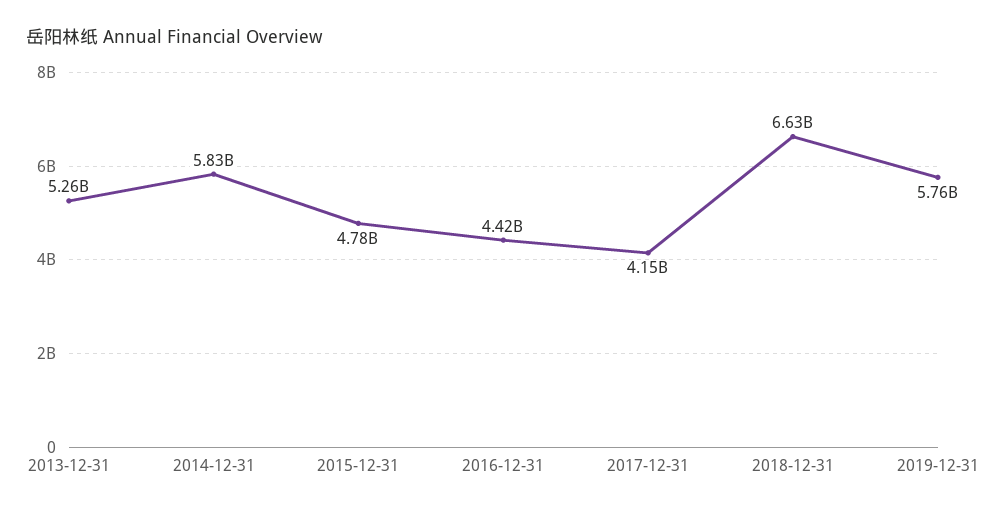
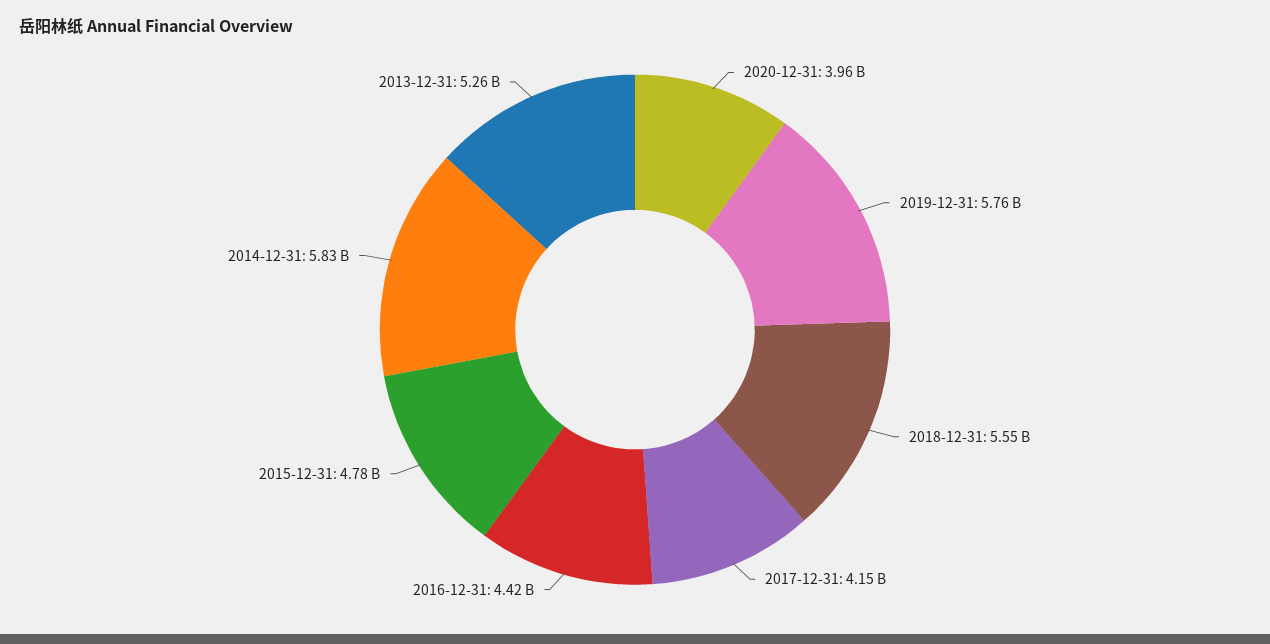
2018-12-31: 6630000000 -> 5550000000
2020-12-31: none -> 3960000000

